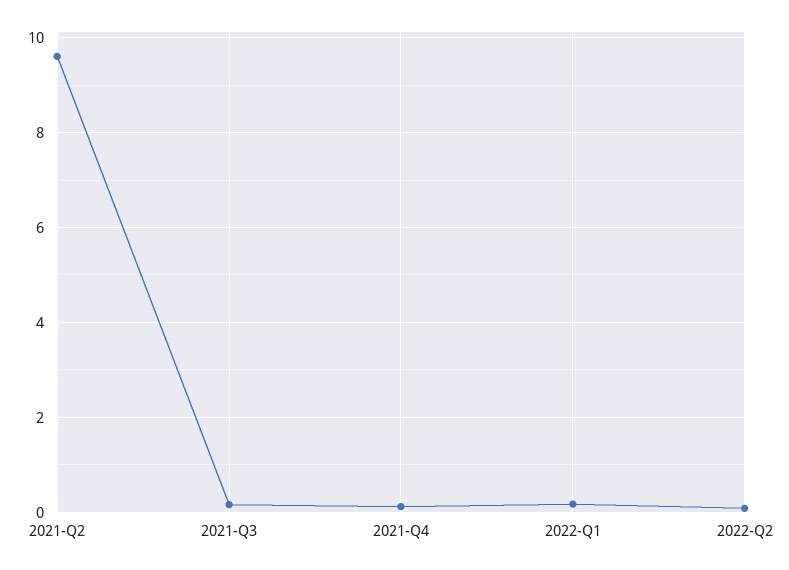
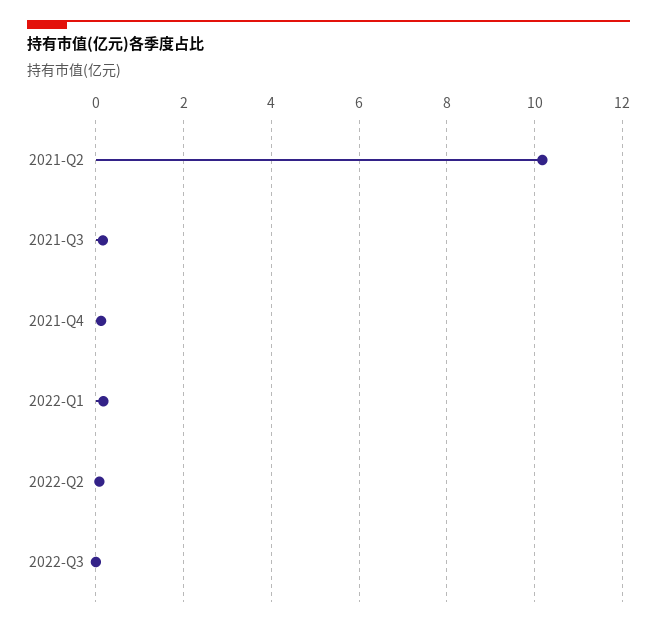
2021-Q2: 9.6 -> 10.2
2022-Q3: none -> 0

